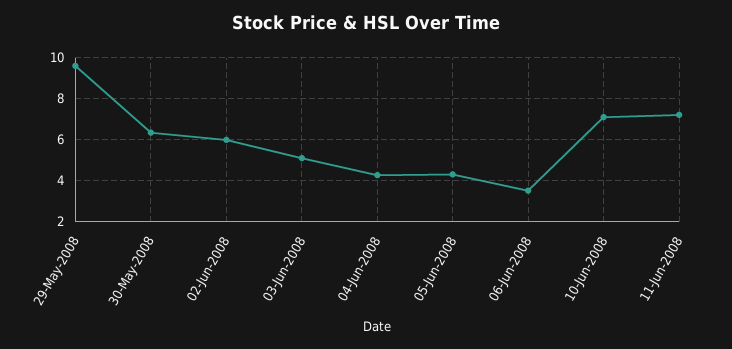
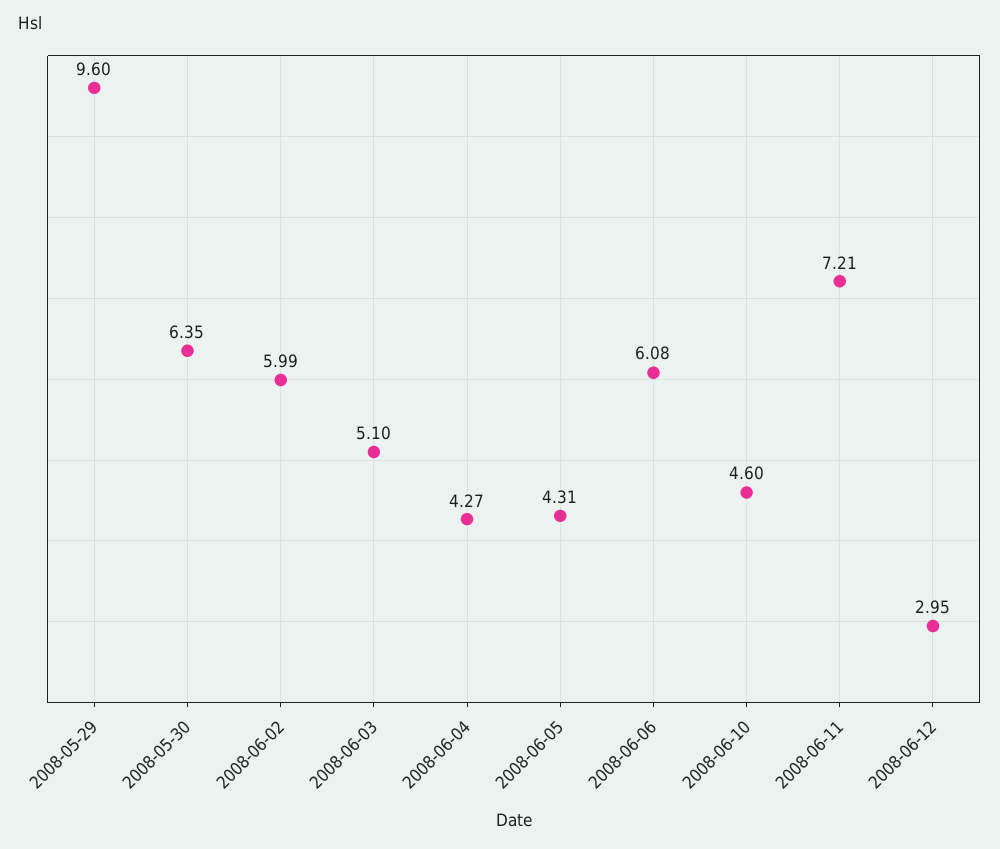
06-Jun-2008: 3.5 -> 6.08
10-Jun-2008: 7 -> 4.6
2008-06-12: none -> 2.95

